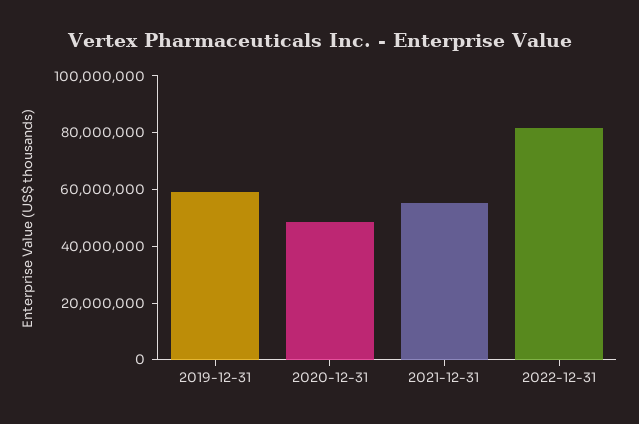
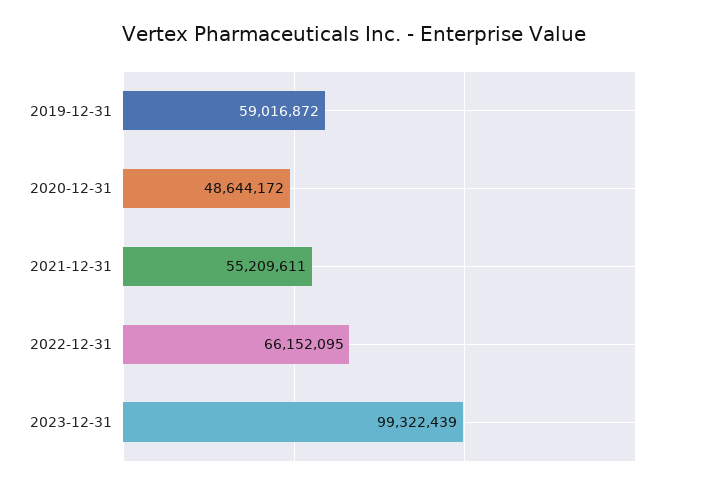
2022-12-31: 80000000 -> 66152095
2023-12-31: none -> 99322439

